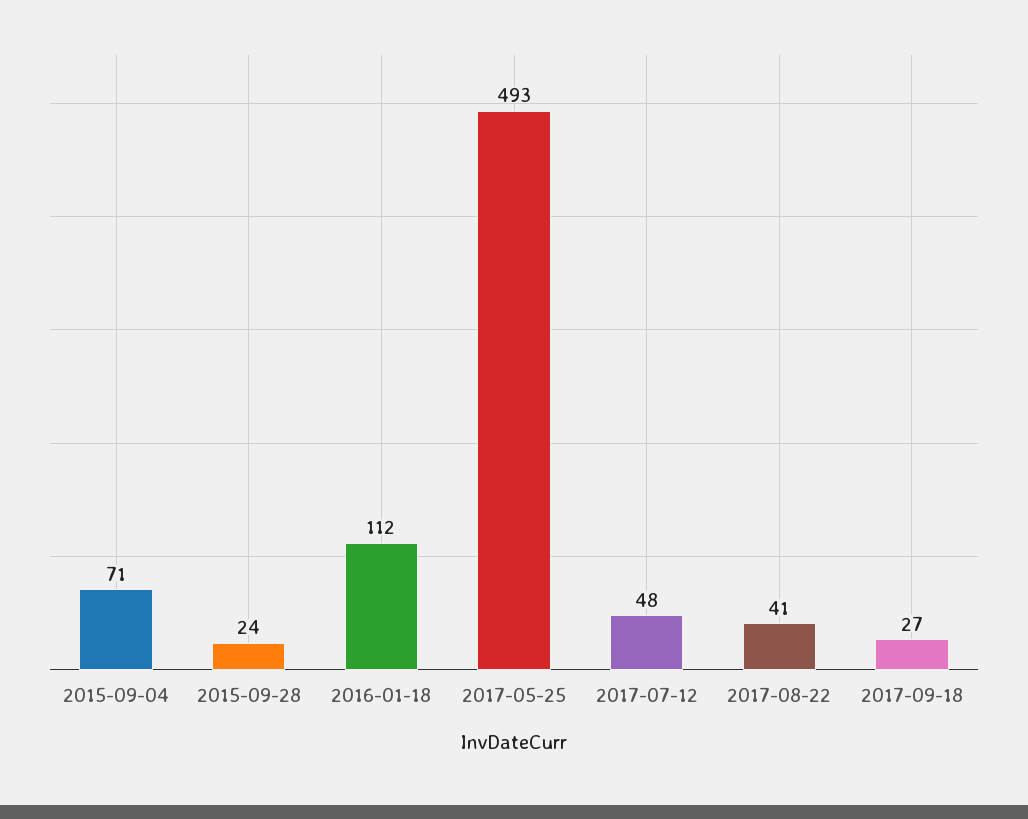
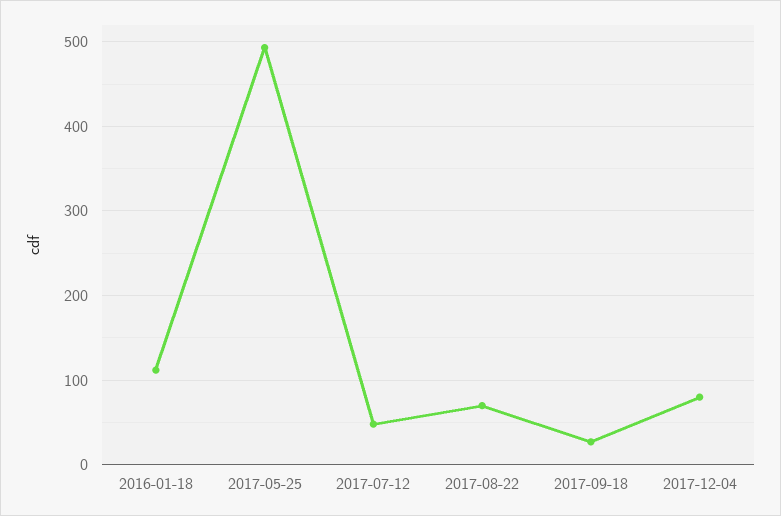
2015-09-04: 71 -> none
2015-09-28: 24 -> none
2017-08-22: 41 -> 70
2017-12-04: none -> 80

